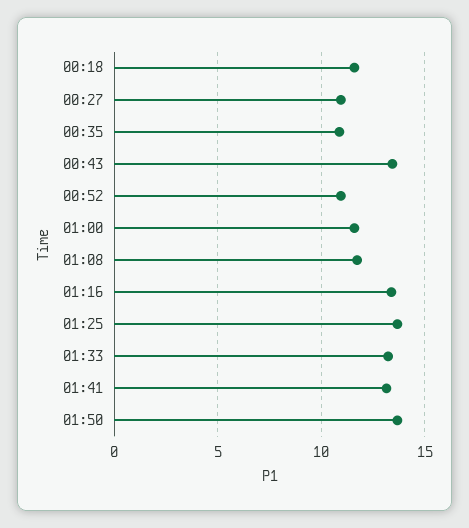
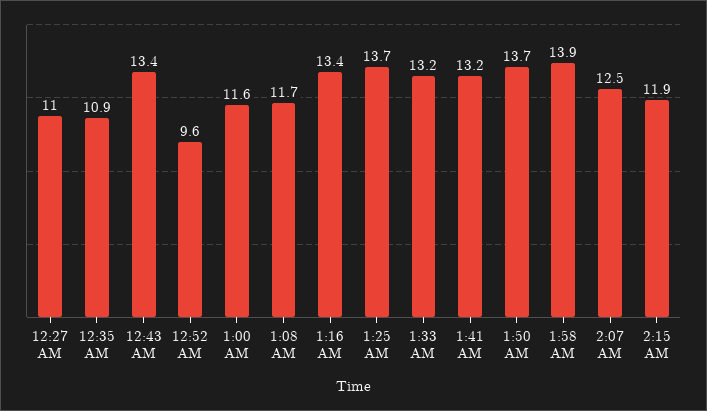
00:18: 11.5 -> none
00:52: 11 -> 9.6
1:58 AM: none -> 13.9
2:07 AM: none -> 12.5
2:15 AM: none -> 11.9

